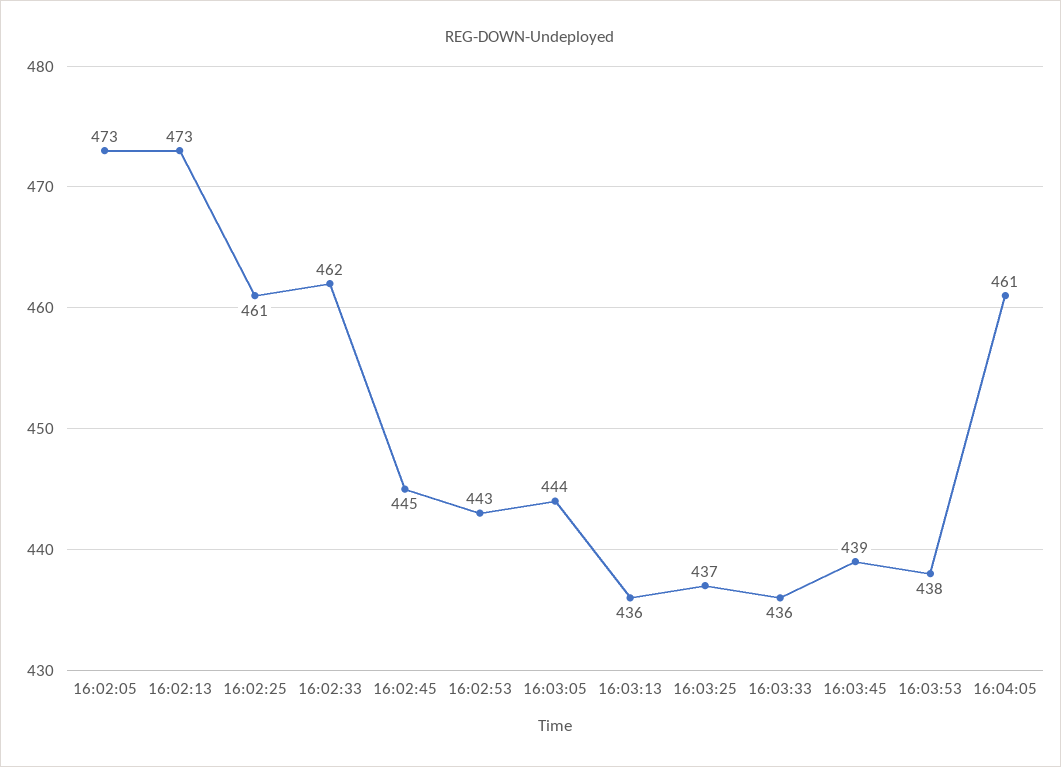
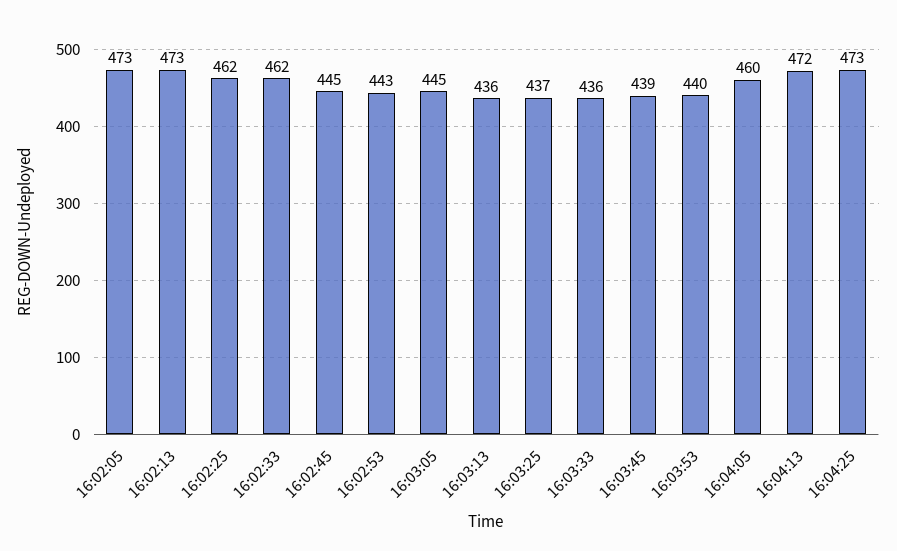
16:02:25: 461 -> 462
16:03:05: 444 -> 445
16:03:53: 438 -> 440
16:04:05: 461 -> 460
16:04:13: none -> 472
16:04:25: none -> 473

